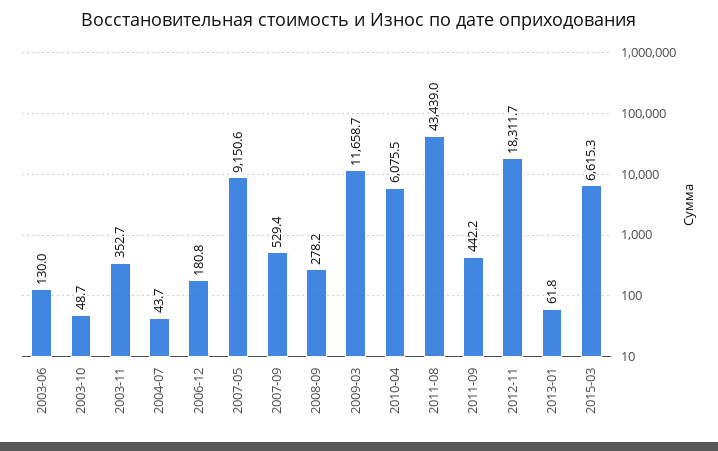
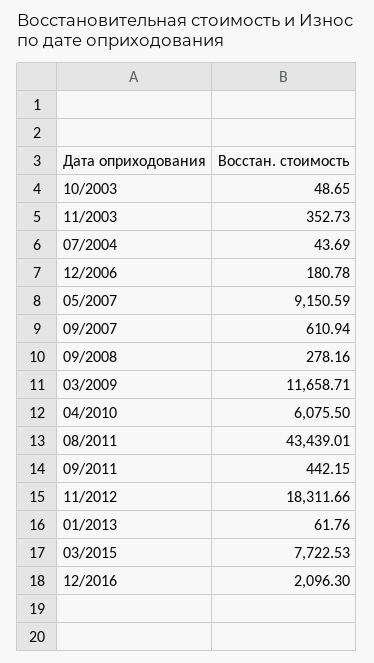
2003-06: 130 -> none
2007-09: 529.4 -> 610.94
2015-03: 6615.3 -> 7722.53
12/2016: none -> 2096.3

